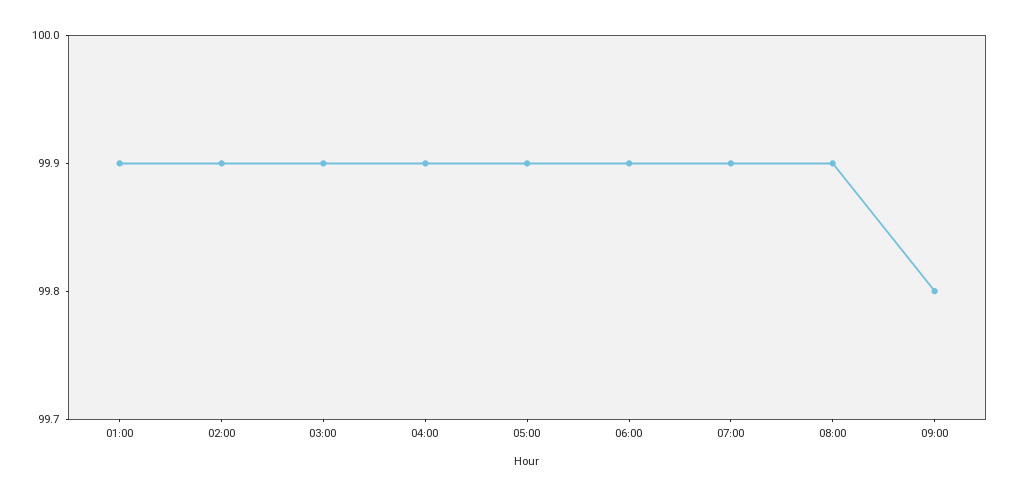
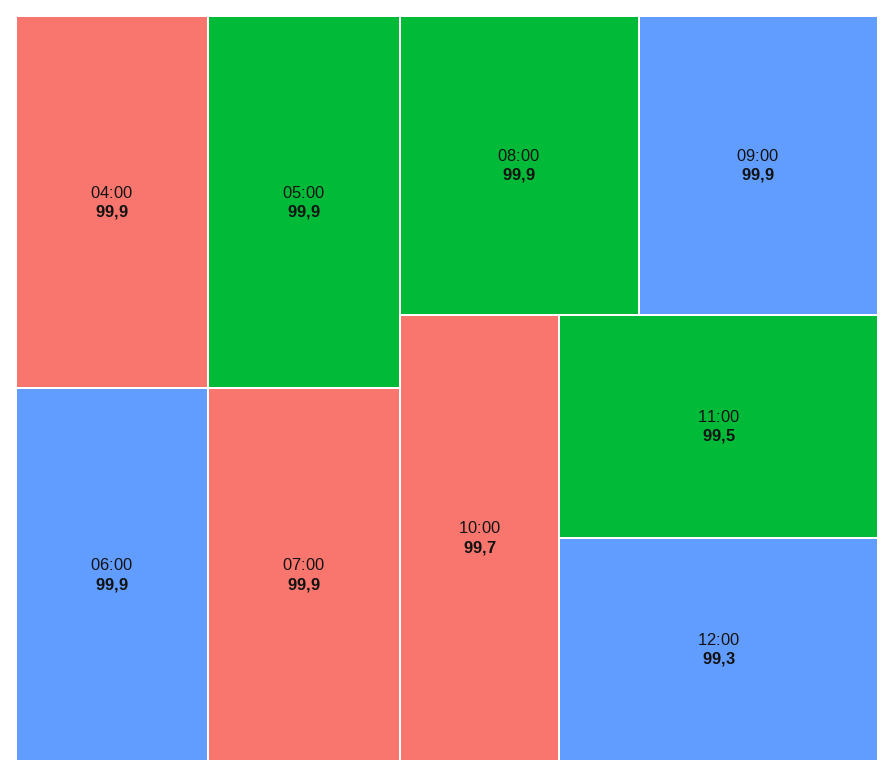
01:00: 99.9 -> none
02:00: 99.9 -> none
03:00: 99.9 -> none
09:00: 99.8 -> 99.9
10:00: none -> 99.7
11:00: none -> 99.5
12:00: none -> 99.3

